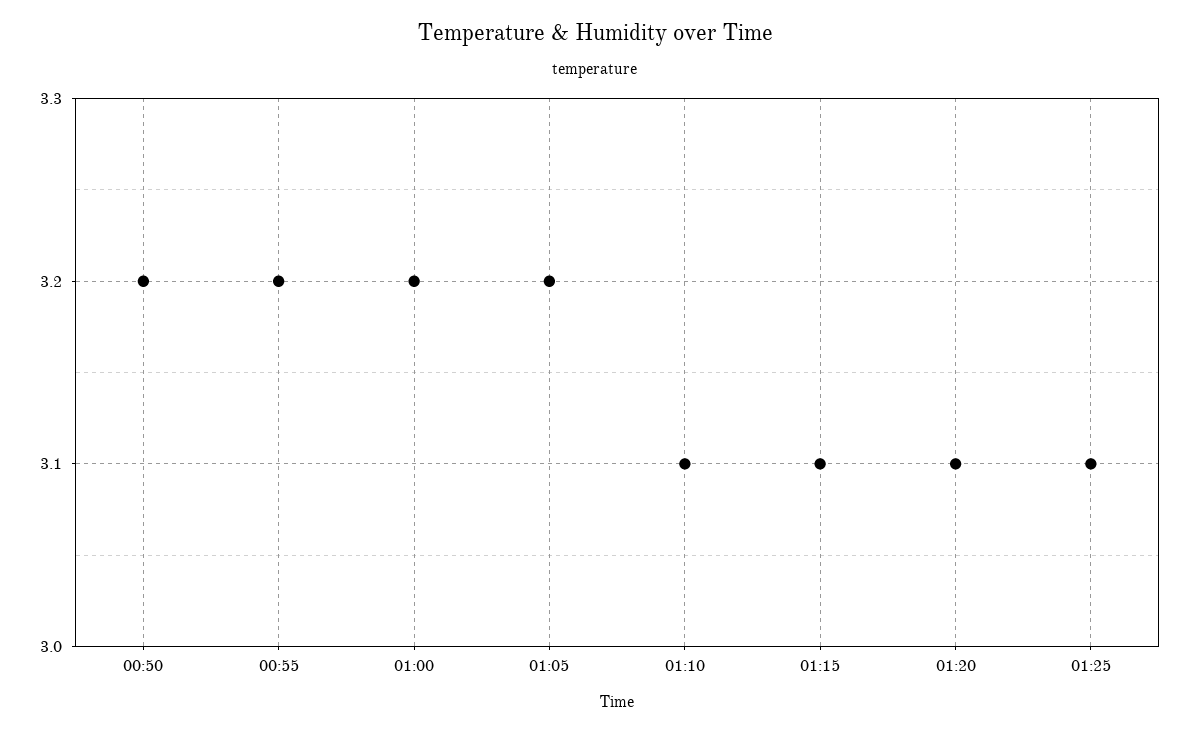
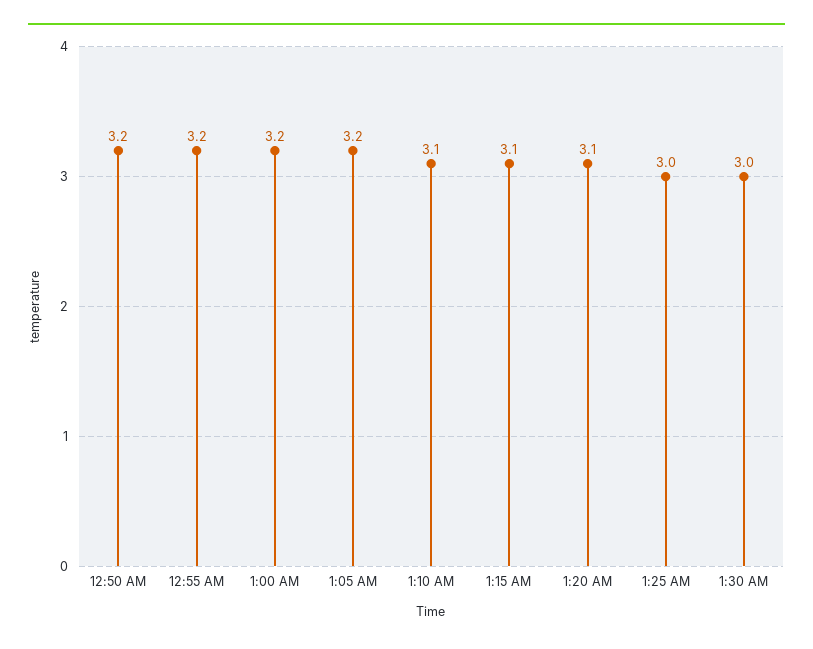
01:25: 3.1 -> 3
1:30 AM: none -> 3

